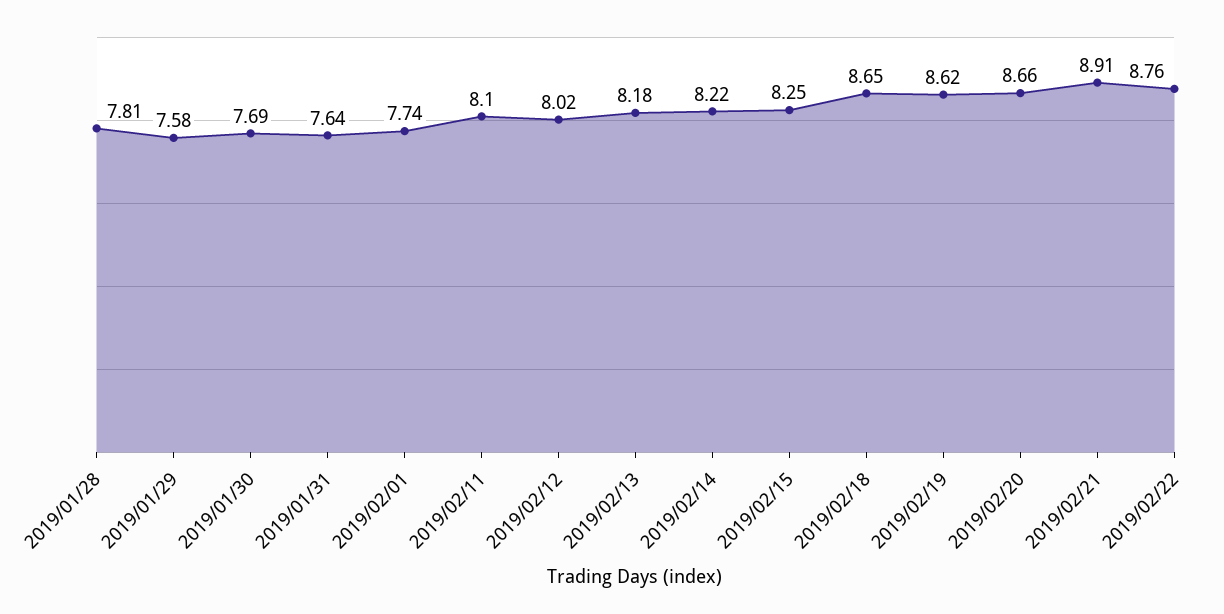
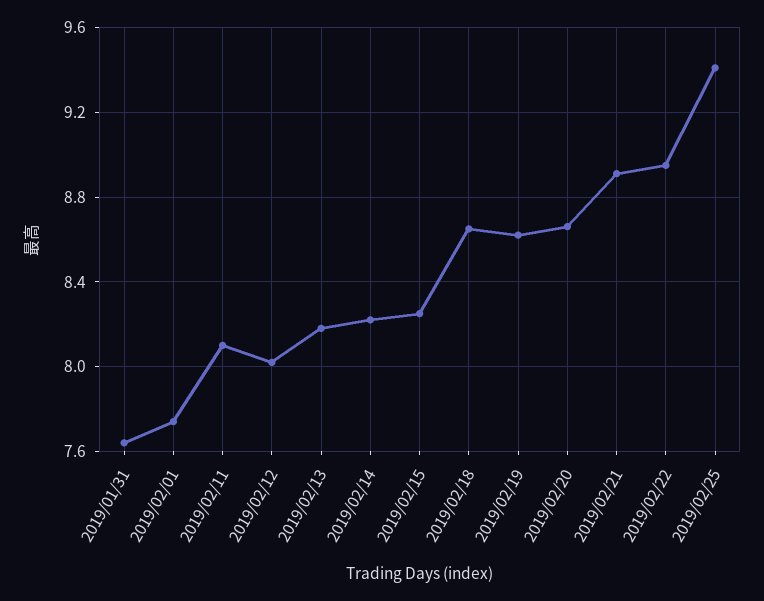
2019/01/28: 7.81 -> none
2019/01/29: 7.58 -> none
2019/01/30: 7.69 -> none
2019/02/22: 8.76 -> 8.95
2019/02/25: none -> 9.4

